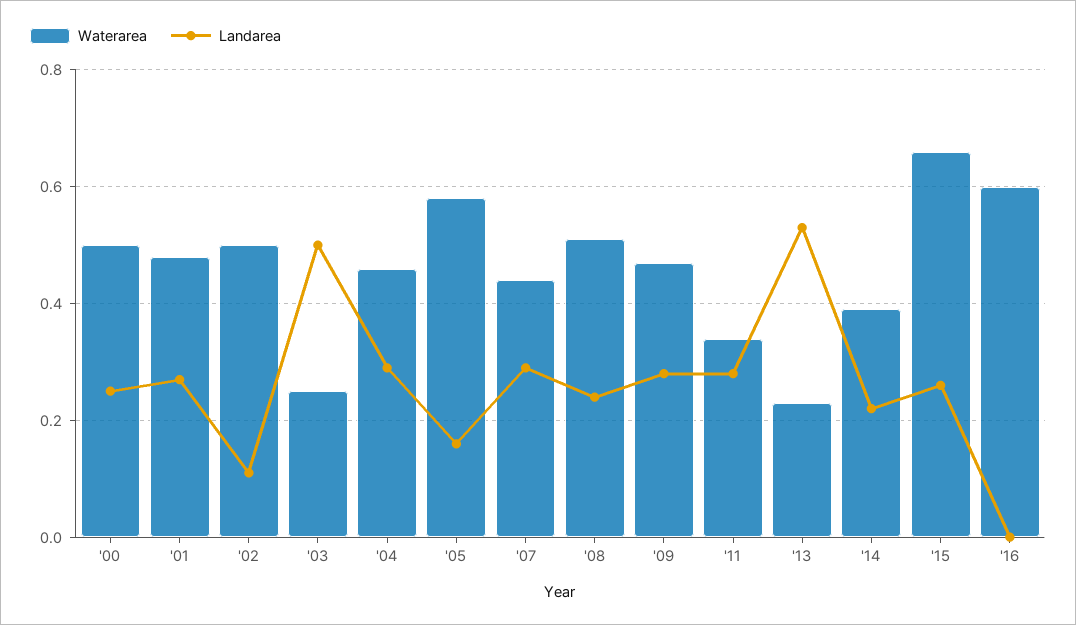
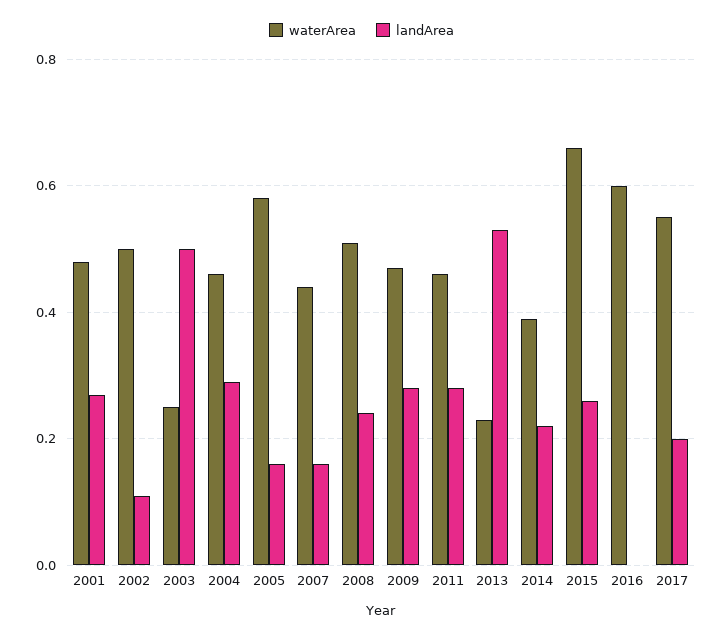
Waterarea, '00: 0.5 -> none
Landarea, '00: 0.25 -> none
Landarea, '07: 0.3 -> 0.15
Waterarea, '11: 0.35 -> 0.45
Waterarea, 2017: none -> 0.55
Landarea, 2017: none -> 0.2

